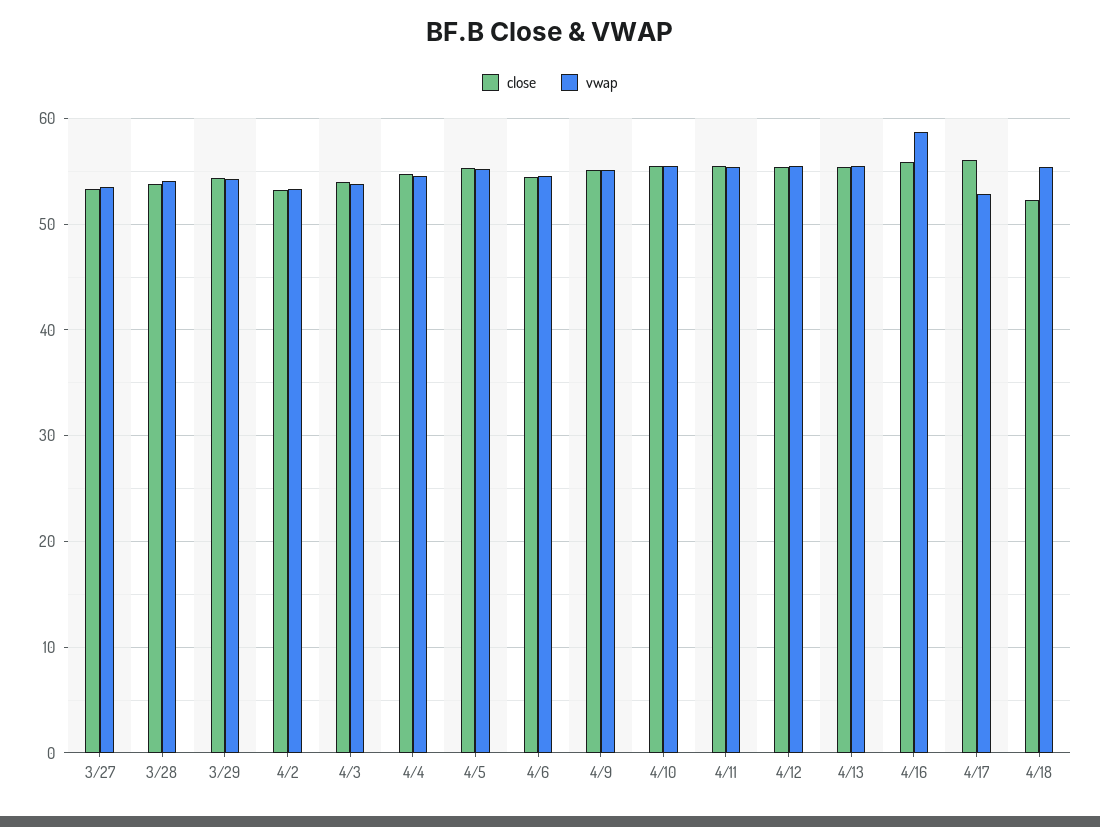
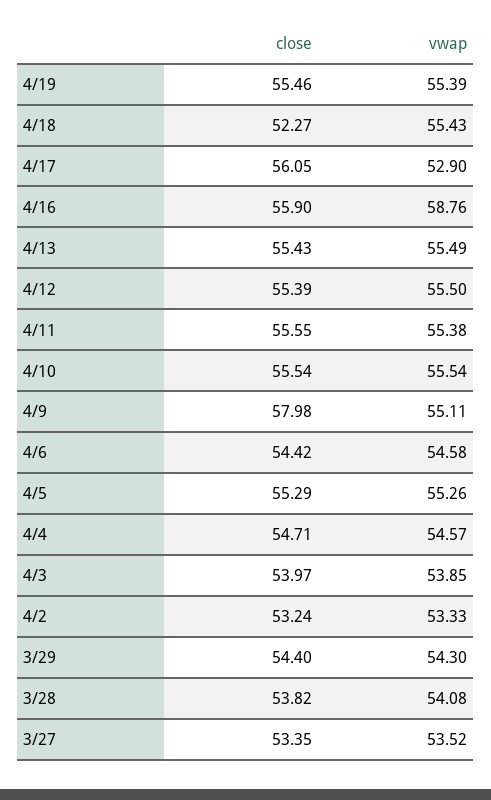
close, 4/9: 55 -> 57.98
close, 4/19: none -> 55.46
vwap, 4/19: none -> 55.39

